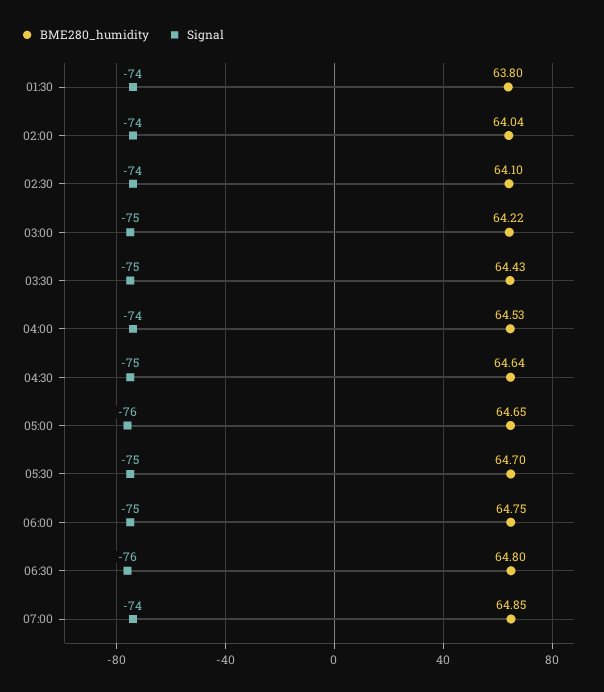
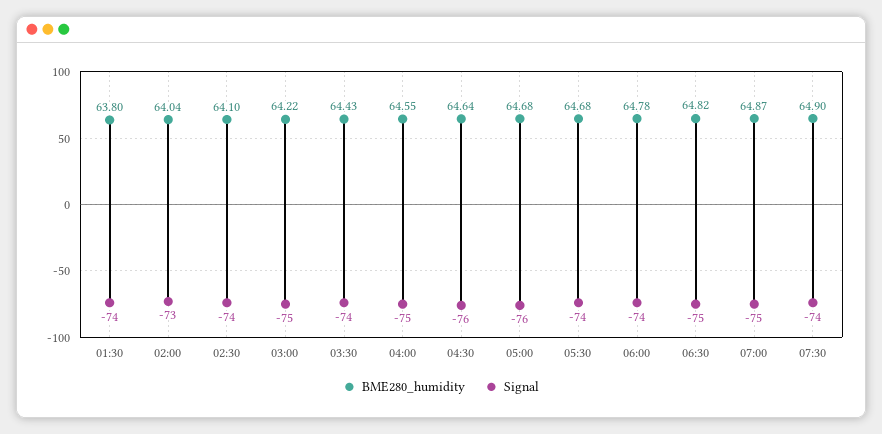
Signal, 02:00: -74 -> -73
Signal, 03:30: -75 -> -74
BME280_humidity, 04:00: 64.53 -> 64.55
Signal, 04:00: -74 -> -75
Signal, 04:30: -75 -> -76
BME280_humidity, 05:00: 64.65 -> 64.68
BME280_humidity, 05:30: 64.7 -> 64.68
Signal, 05:30: -75 -> -74
BME280_humidity, 06:00: 64.75 -> 64.78
Signal, 06:00: -75 -> -74
BME280_humidity, 06:30: 64.8 -> 64.82
Signal, 06:30: -76 -> -75
BME280_humidity, 07:00: 64.85 -> 64.87
Signal, 07:00: -74 -> -75
BME280_humidity, 07:30: none -> 64.9
Signal, 07:30: none -> -74

